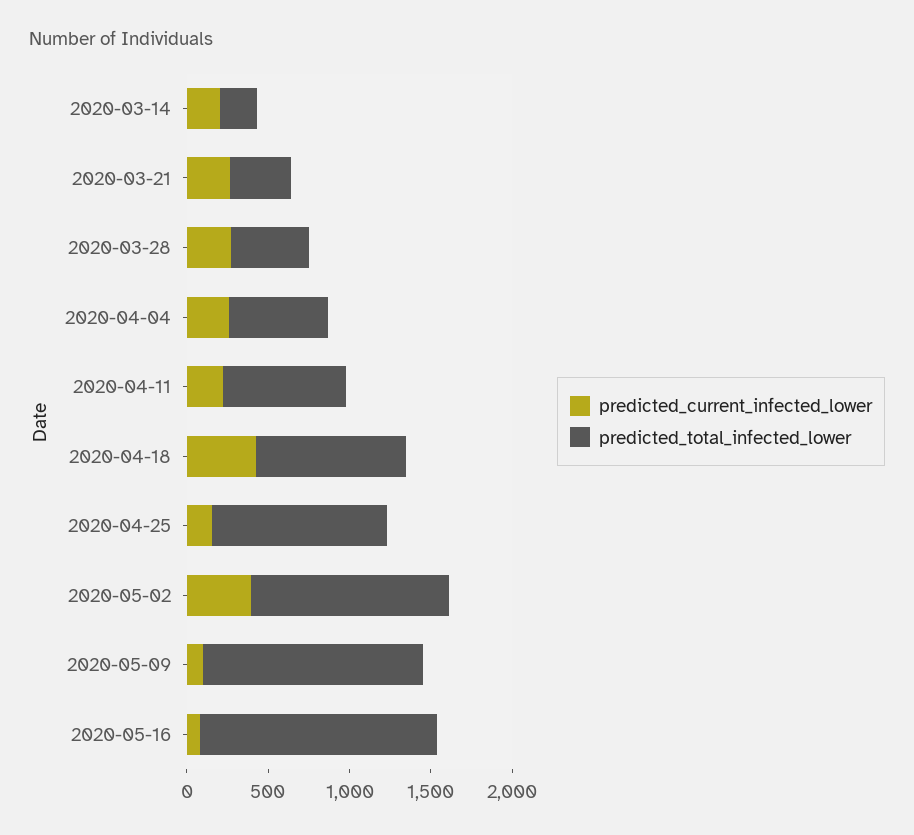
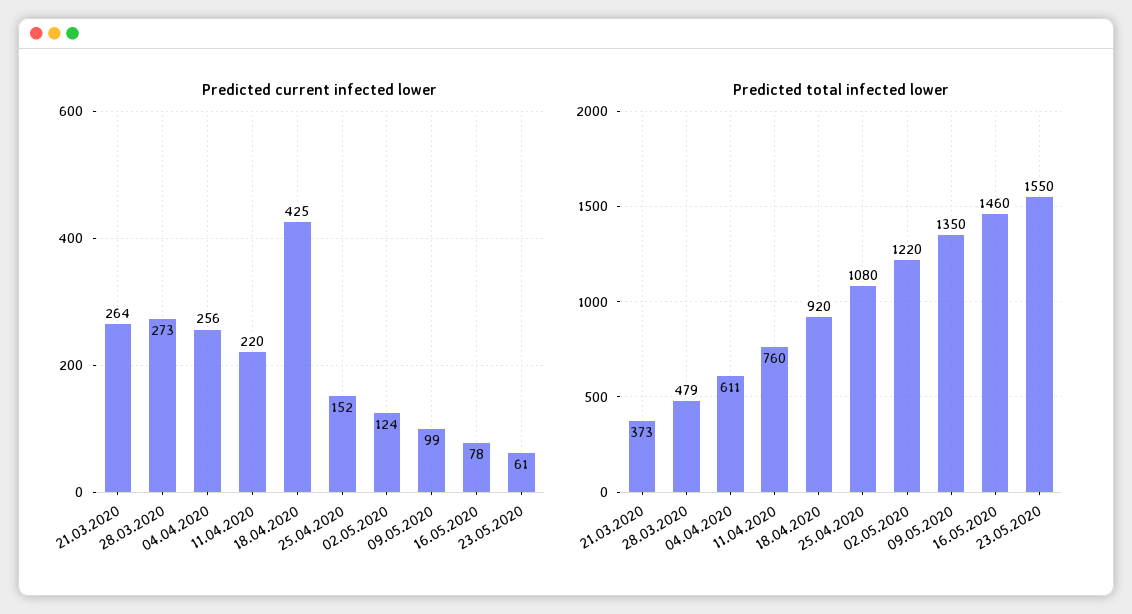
predicted_current_infected_lower, 2020-03-14: 200 -> none
predicted_total_infected_lower, 2020-03-14: 200 -> none
predicted_current_infected_lower, 2020-05-02: 400 -> 124
predicted_current_infected_lower, 23.05.2020: none -> 61
predicted_total_infected_lower, 23.05.2020: none -> 1550

